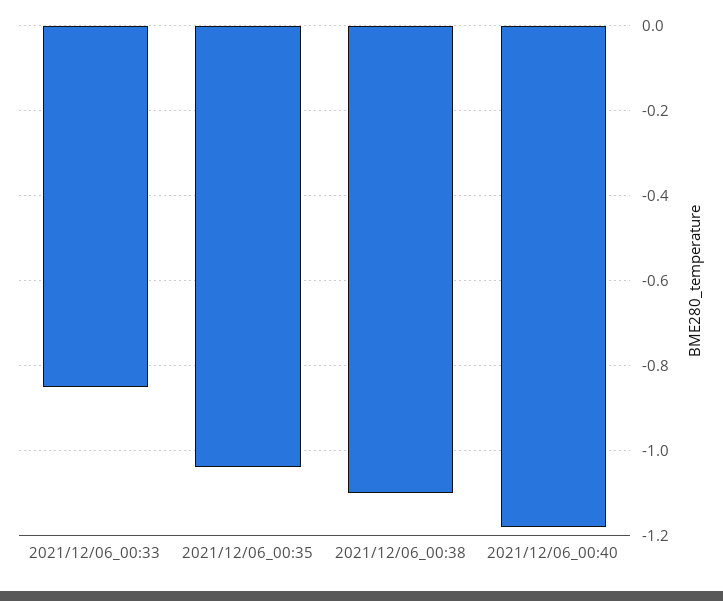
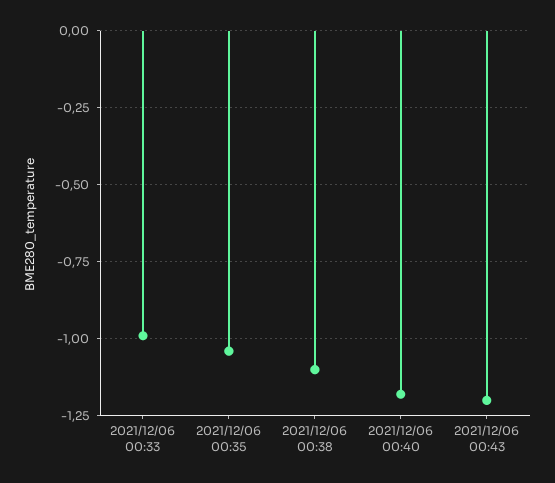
2021/12/06_00:33: -0.85 -> -1
2021/12/06 00:43: none -> -1.2

